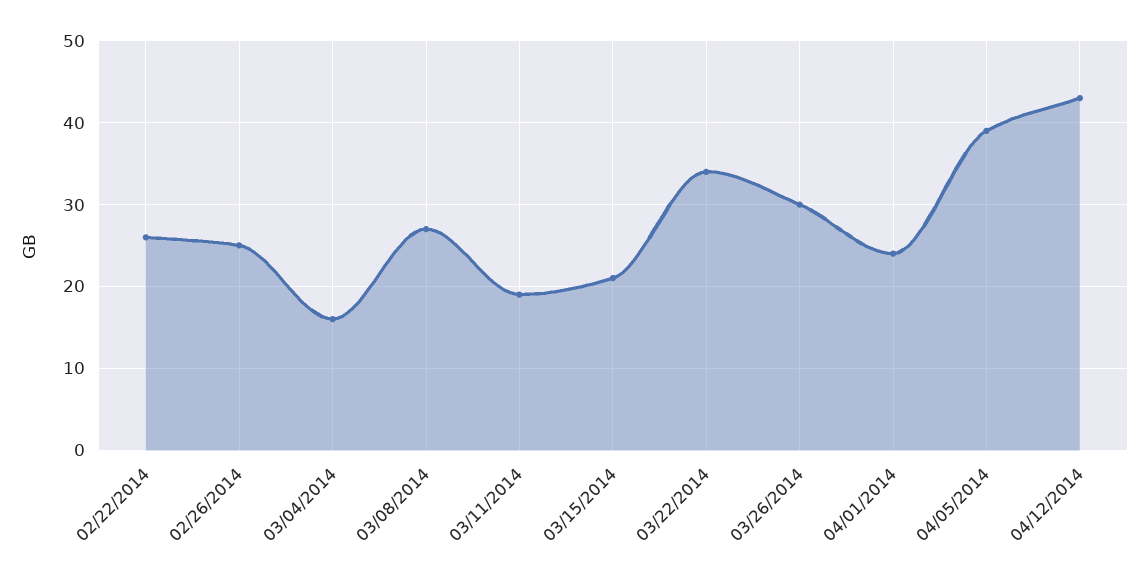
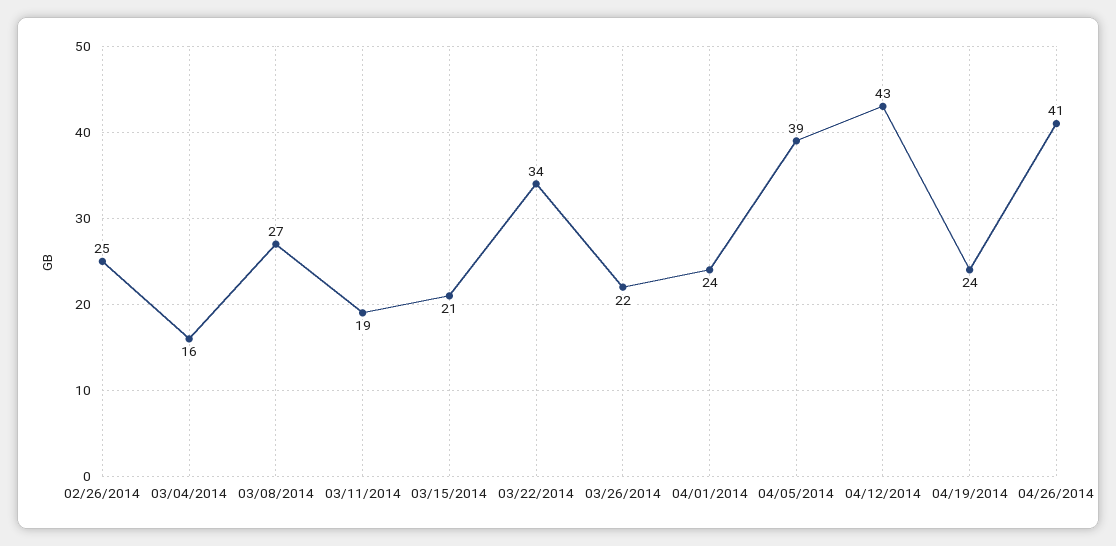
02/22/2014: 26 -> none
03/26/2014: 30 -> 22
04/19/2014: none -> 24
04/26/2014: none -> 41

